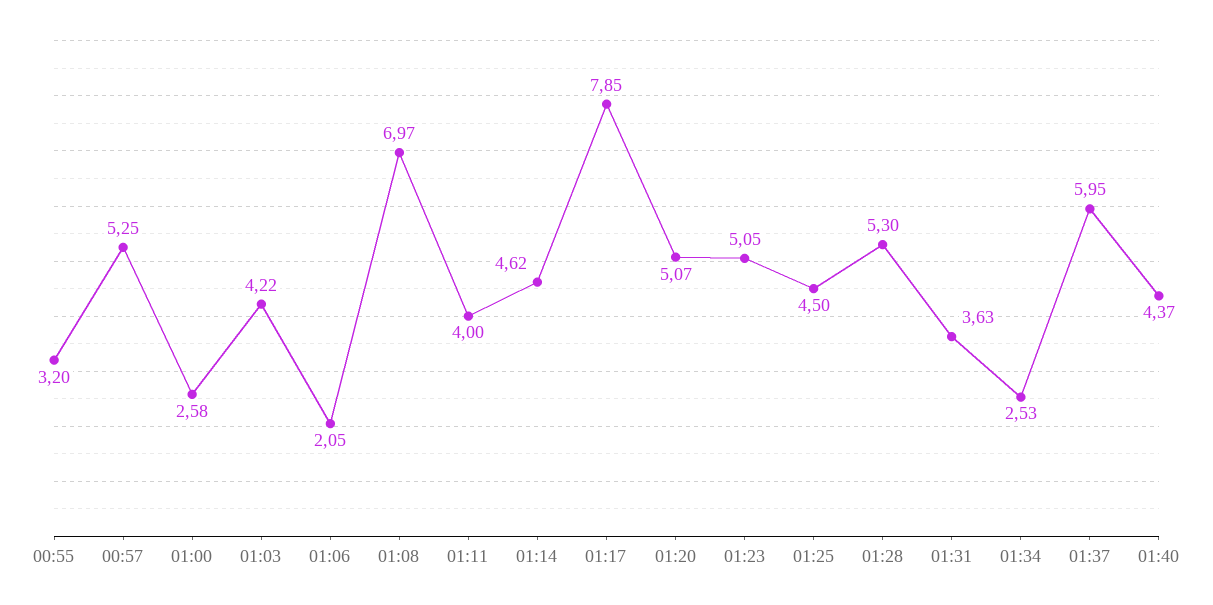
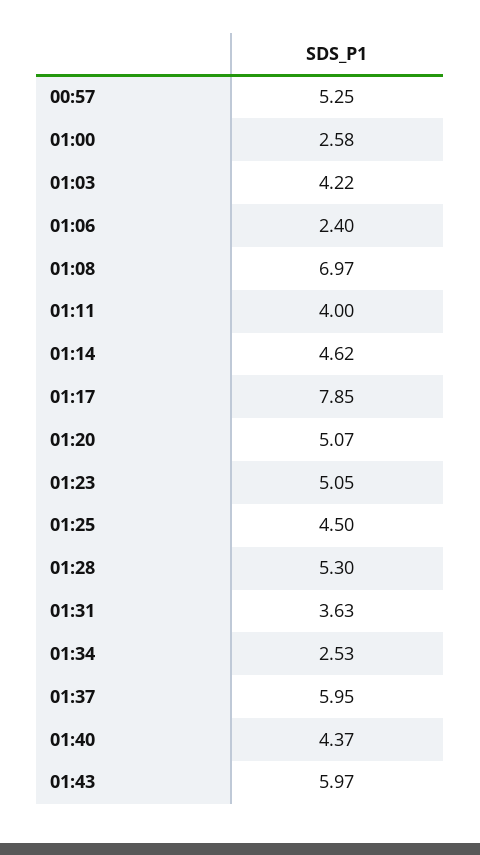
00:55: 3.2 -> none
01:06: 2.05 -> 2.4
01:43: none -> 5.97

